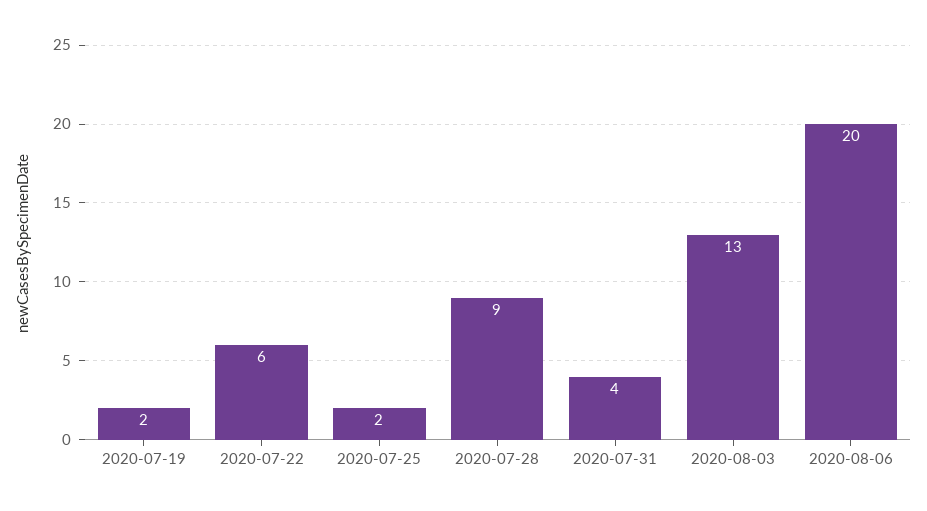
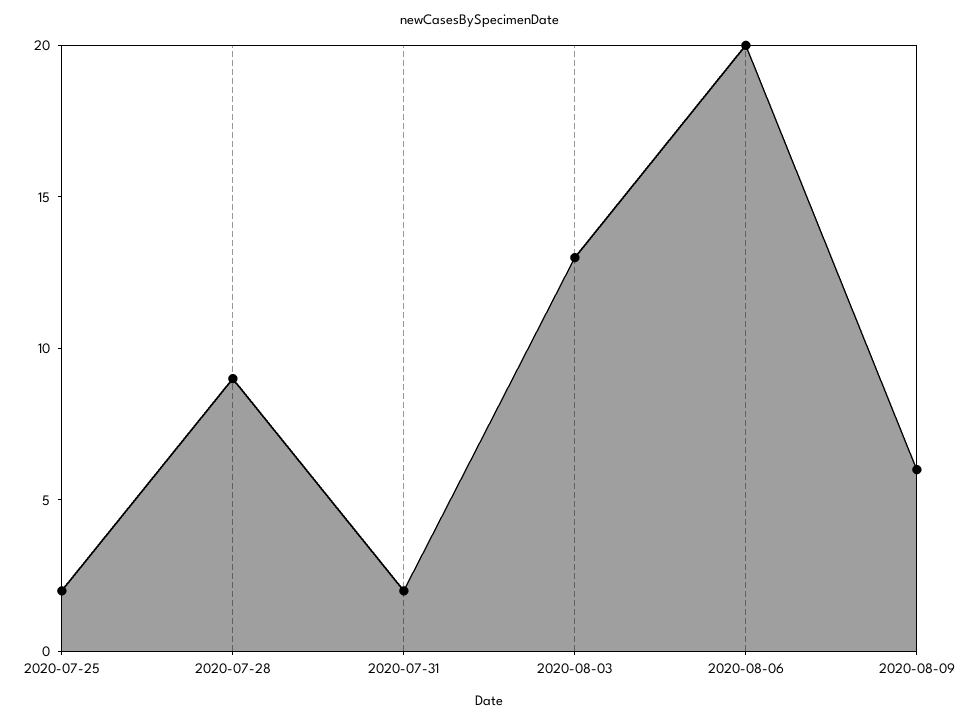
2020-07-19: 2 -> none
2020-07-22: 6 -> none
2020-07-31: 4 -> 2
2020-08-09: none -> 6

